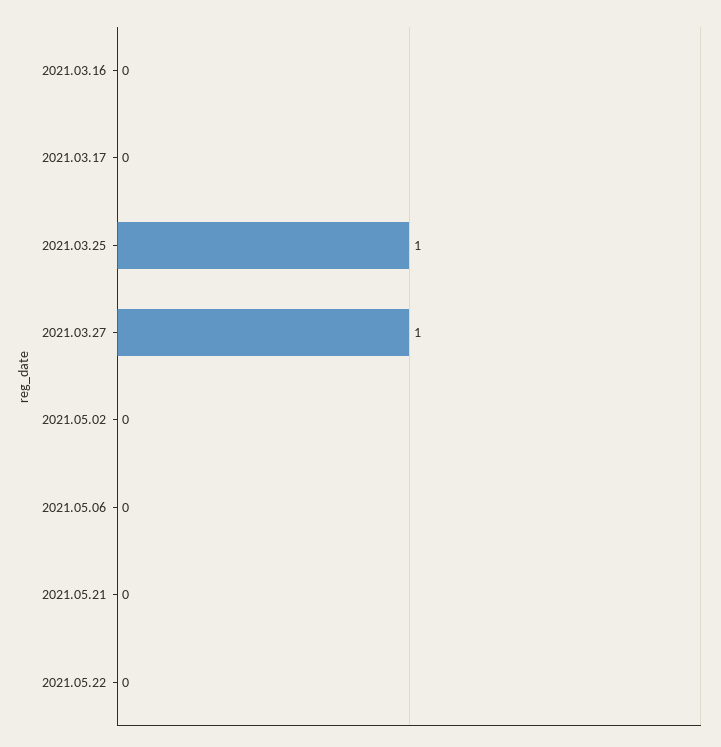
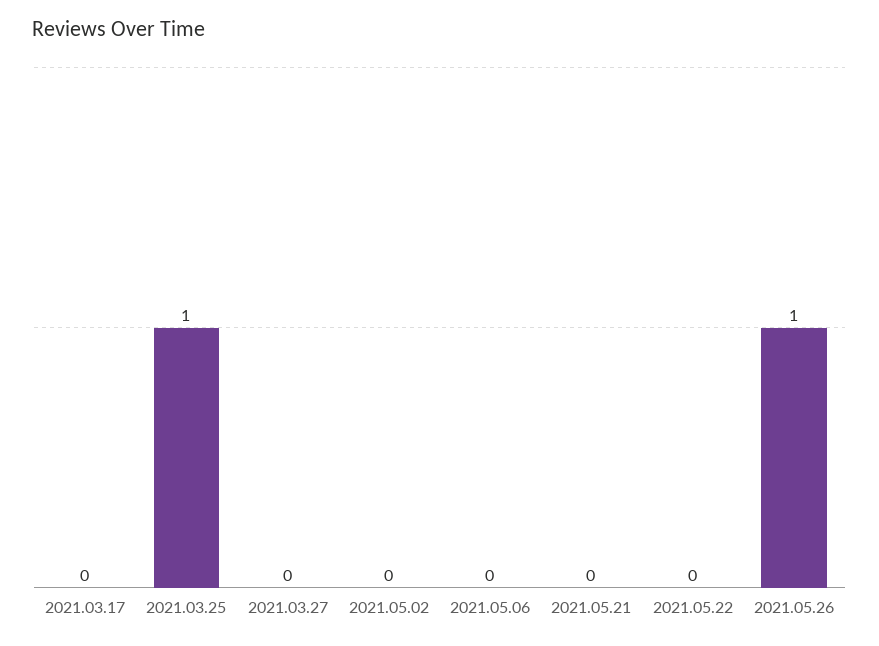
2021.03.16: 0 -> none
2021.03.27: 1 -> 0
2021.05.26: none -> 1

